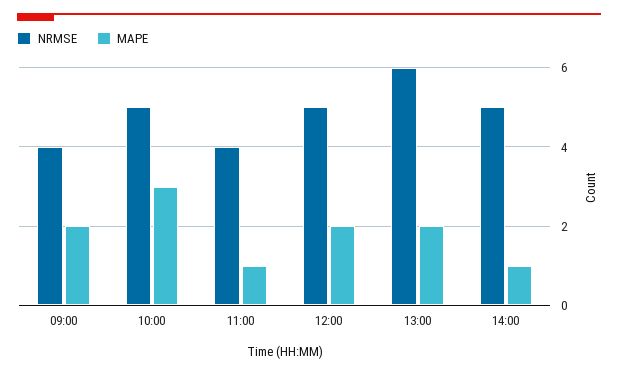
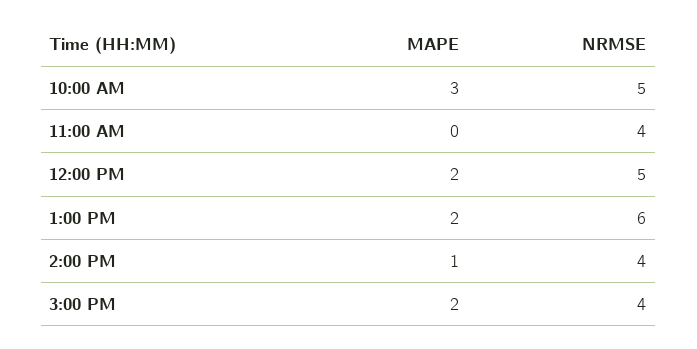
NRMSE, 09:00: 4 -> none
MAPE, 09:00: 2 -> none
MAPE, 11:00: 1 -> 0
NRMSE, 14:00: 5 -> 4
MAPE, 3:00 PM: none -> 2
NRMSE, 3:00 PM: none -> 4

